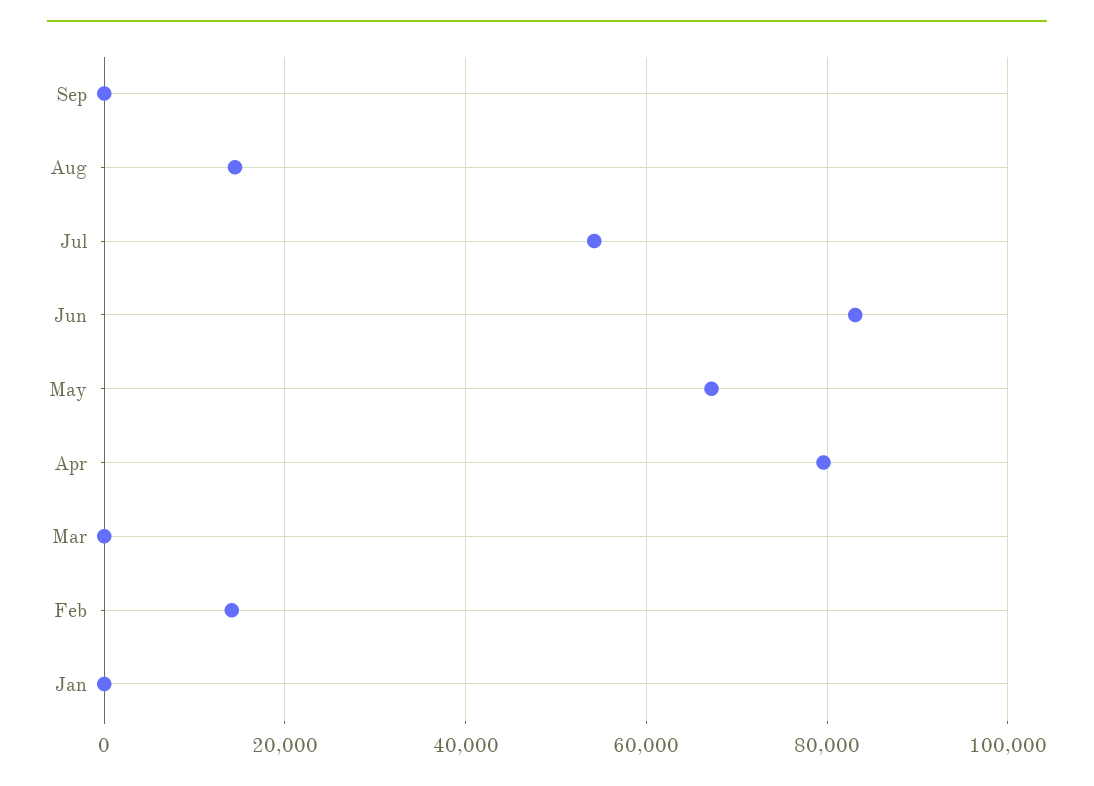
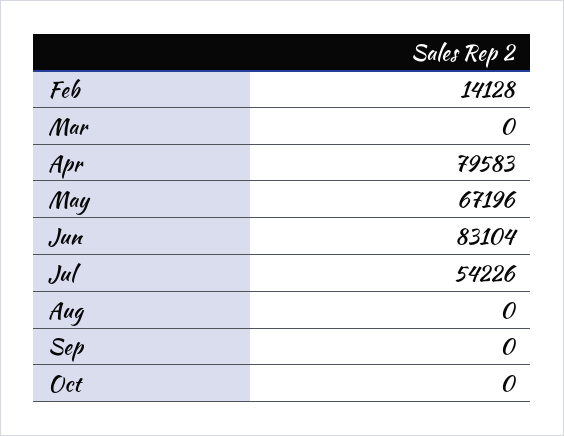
Aug: 14000 -> 0
Jan: 0 -> none
Oct: none -> 0

